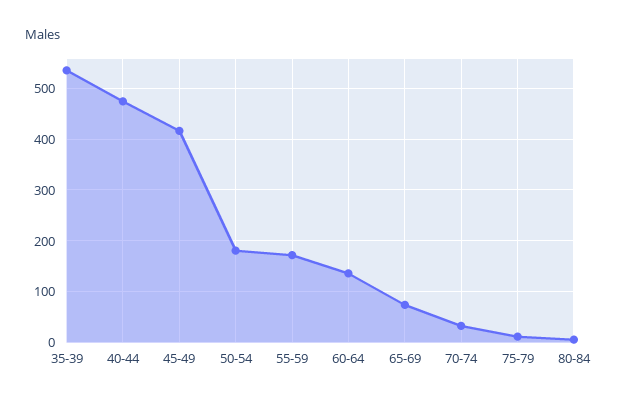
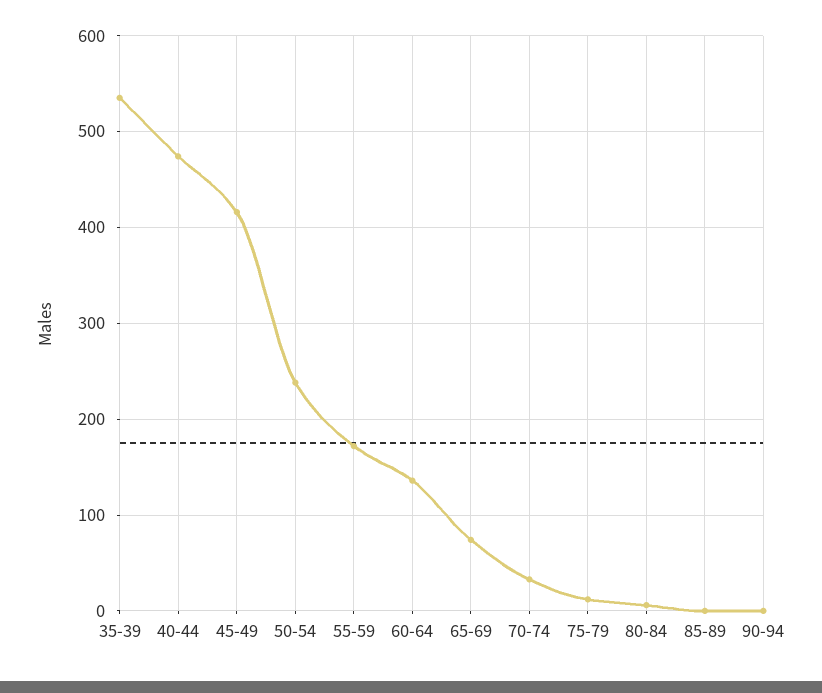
50-54: 180 -> 240
85-89: none -> 0
90-94: none -> 0

